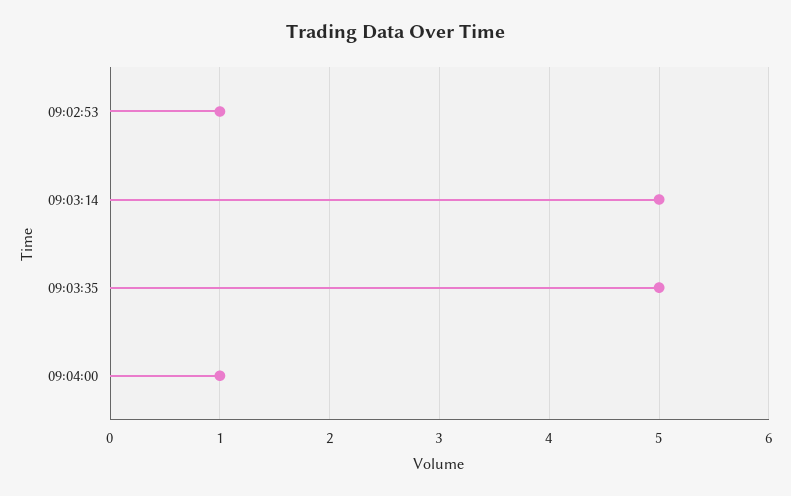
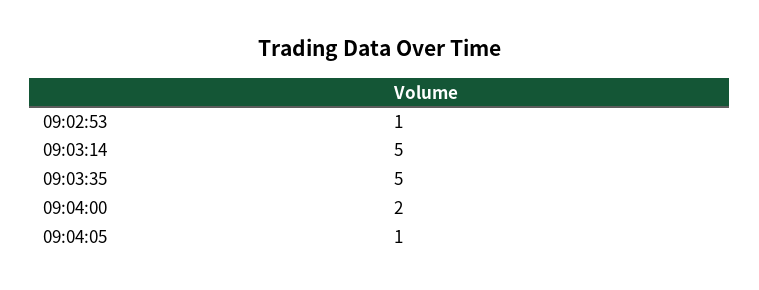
09:04:00: 1 -> 2
09:04:05: none -> 1

